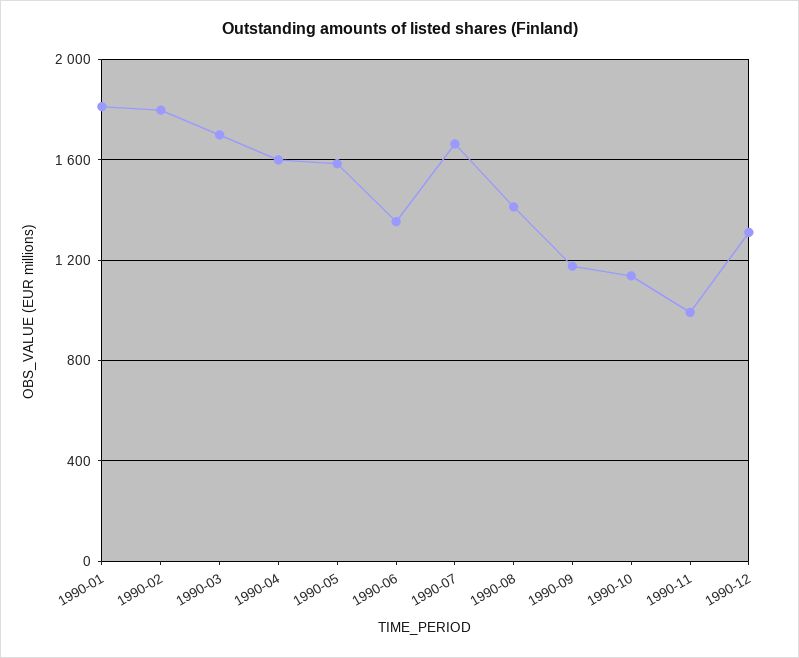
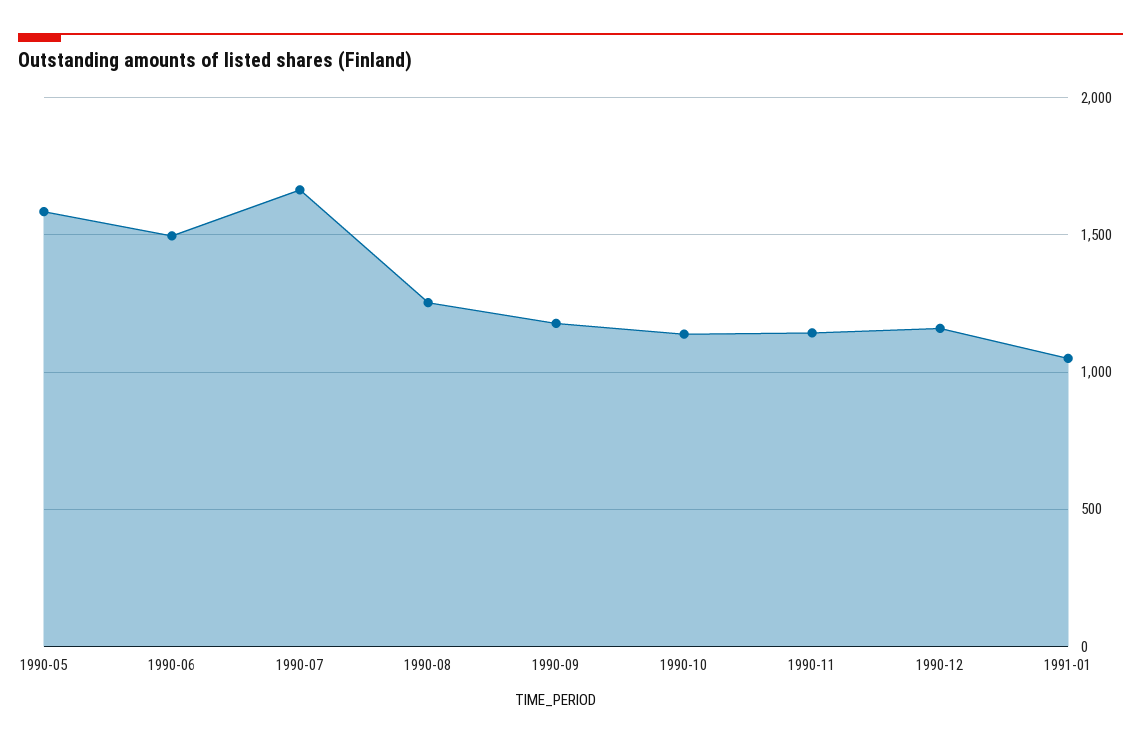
1990-01: 1800 -> none
1990-02: 1800 -> none
1990-03: 1700 -> none
1990-04: 1600 -> none
1990-06: 1350 -> 1500
1990-08: 1400 -> 1250
1990-11: 1000 -> 1150
1990-12: 1300 -> 1150
1991-01: none -> 1050

